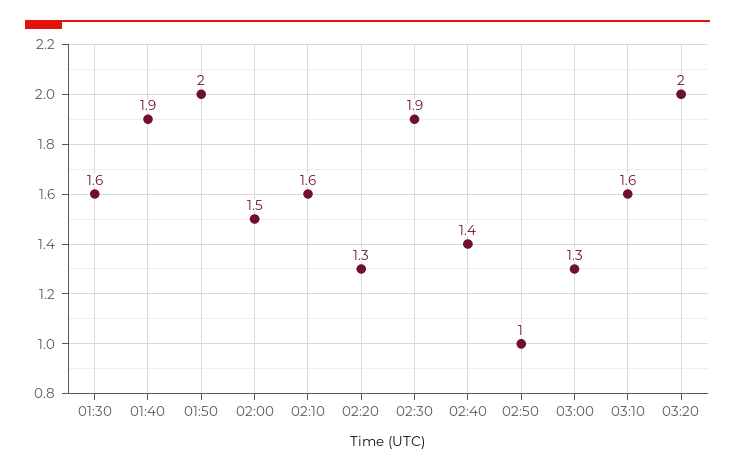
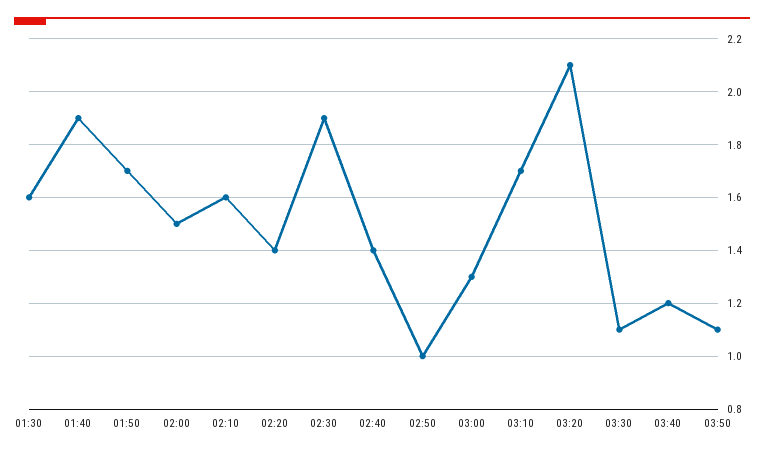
01:50: 2 -> 1.7
02:20: 1.3 -> 1.4
03:10: 1.6 -> 1.7
03:20: 2 -> 2.1
03:30: none -> 1.1
03:40: none -> 1.2
03:50: none -> 1.1

